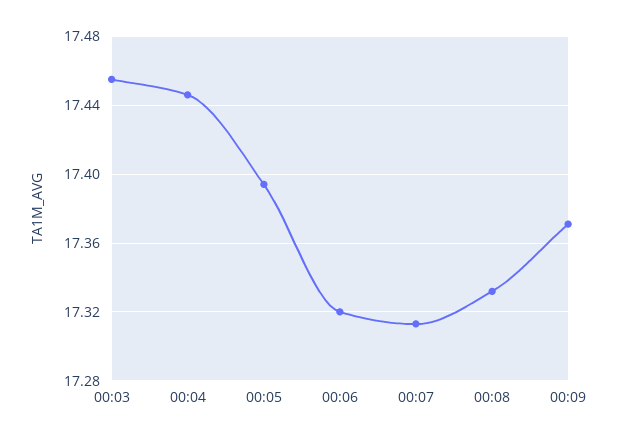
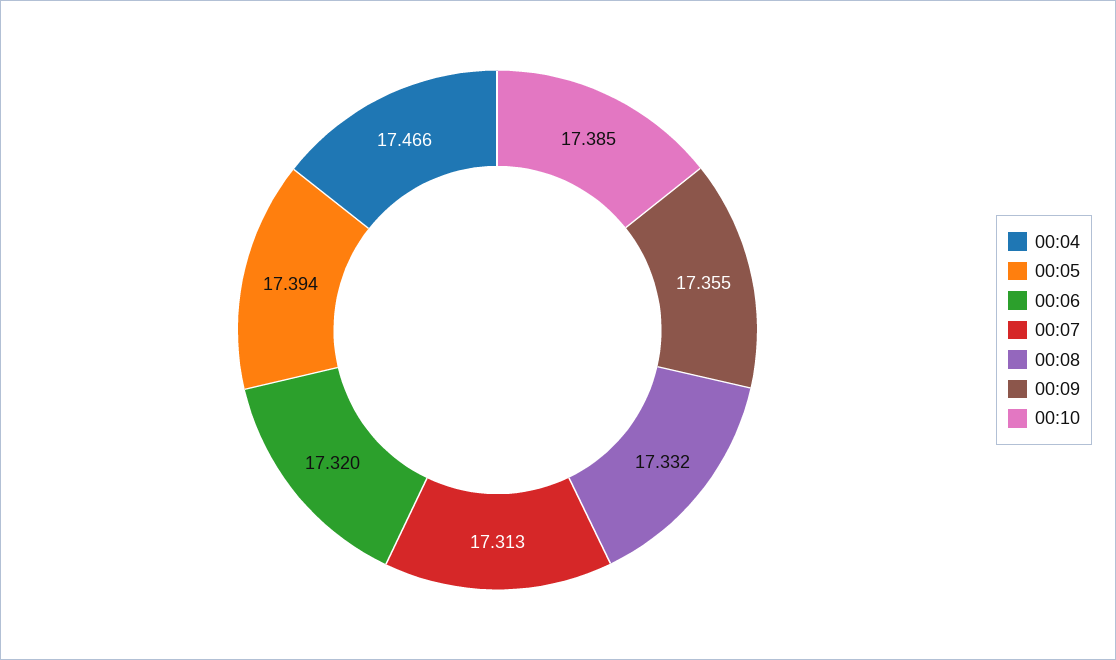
00:03: 17.455 -> none
00:04: 17.445 -> 17.466
00:09: 17.37 -> 17.355
00:10: none -> 17.385

